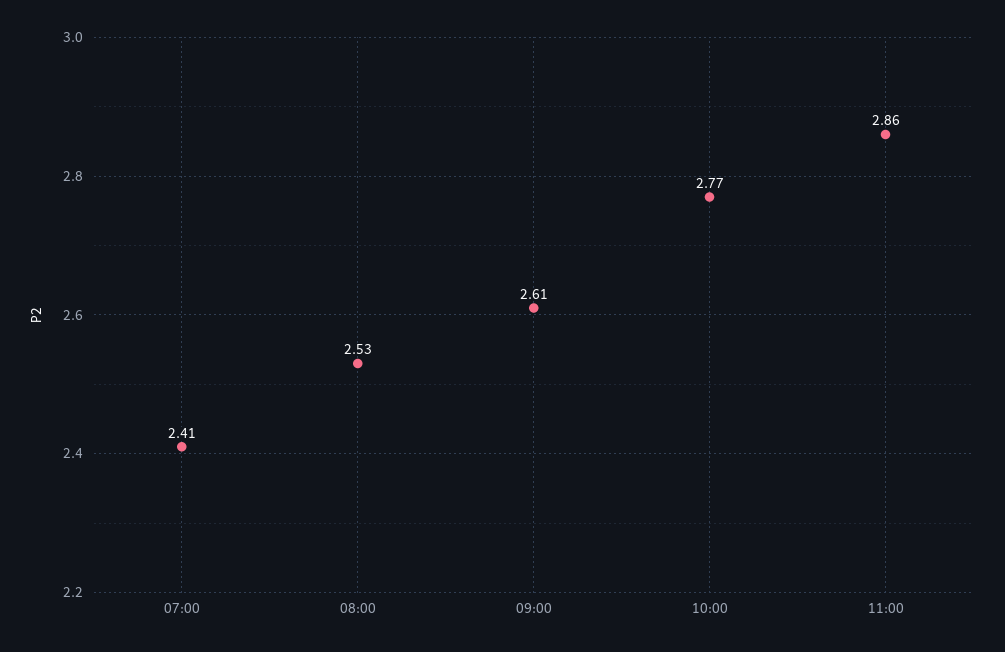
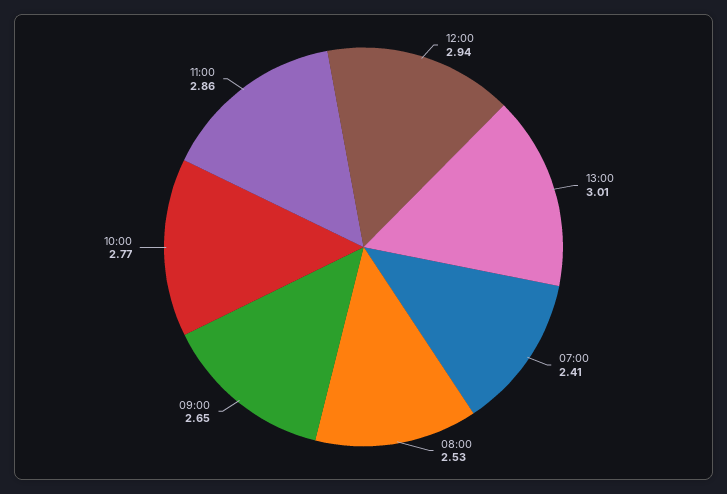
09:00: 2.61 -> 2.65
12:00: none -> 2.94
13:00: none -> 3.01

